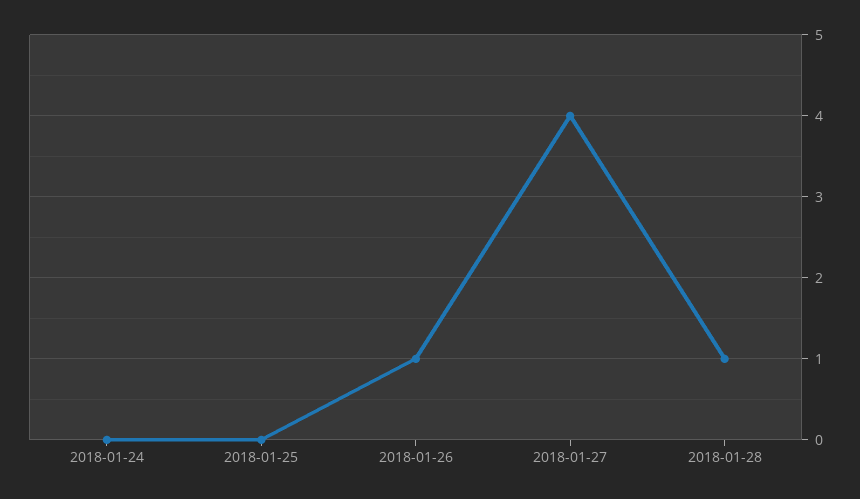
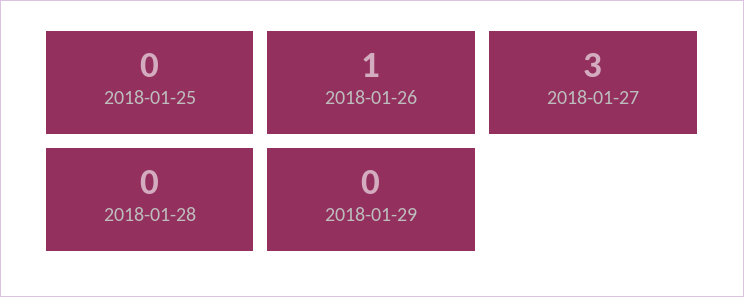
2018-01-24: 0 -> none
2018-01-27: 4 -> 3
2018-01-28: 1 -> 0
2018-01-29: none -> 0

